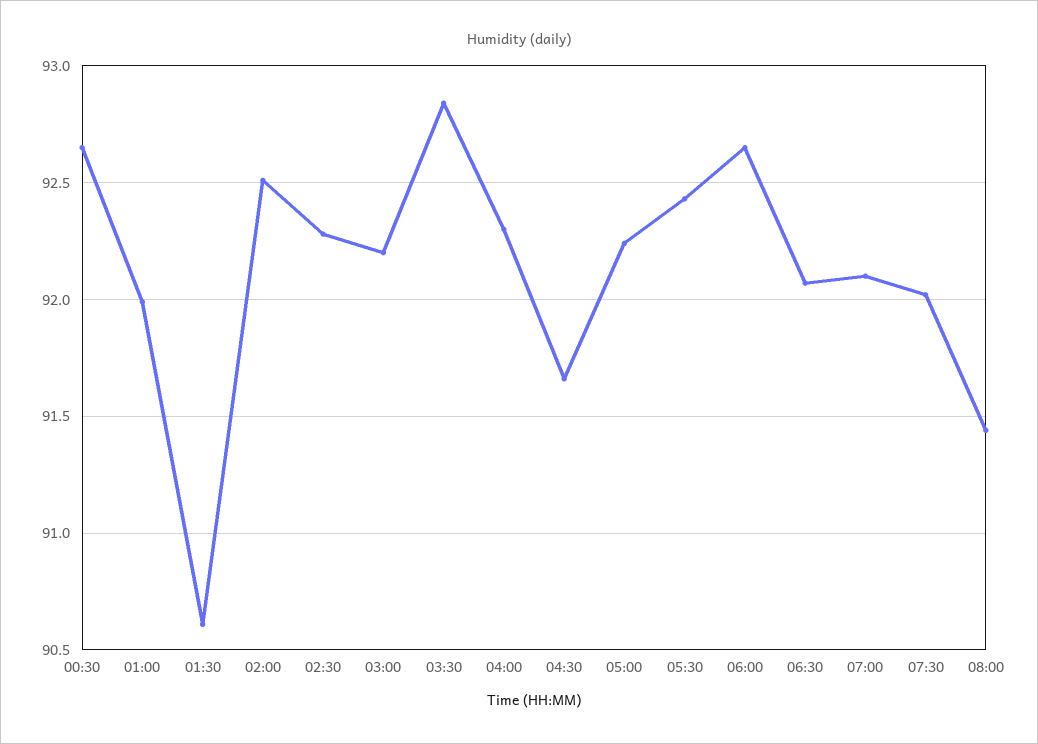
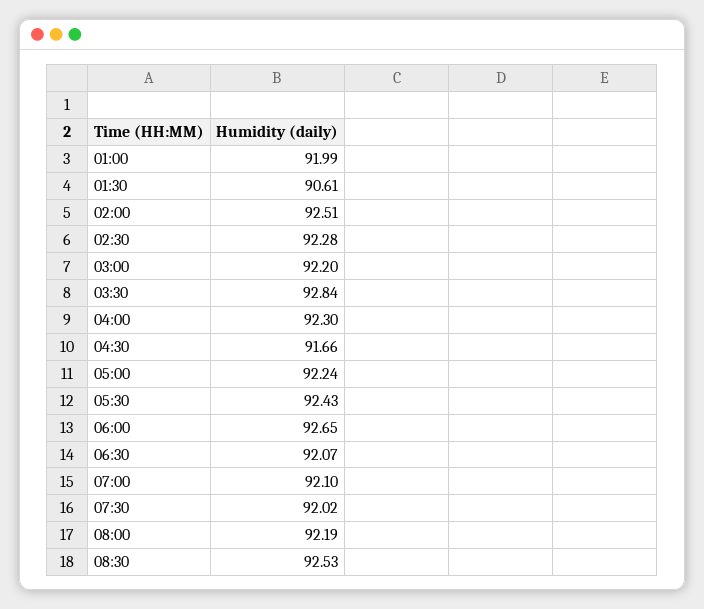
00:30: 92.65 -> none
08:00: 91.45 -> 92.19
08:30: none -> 92.53

